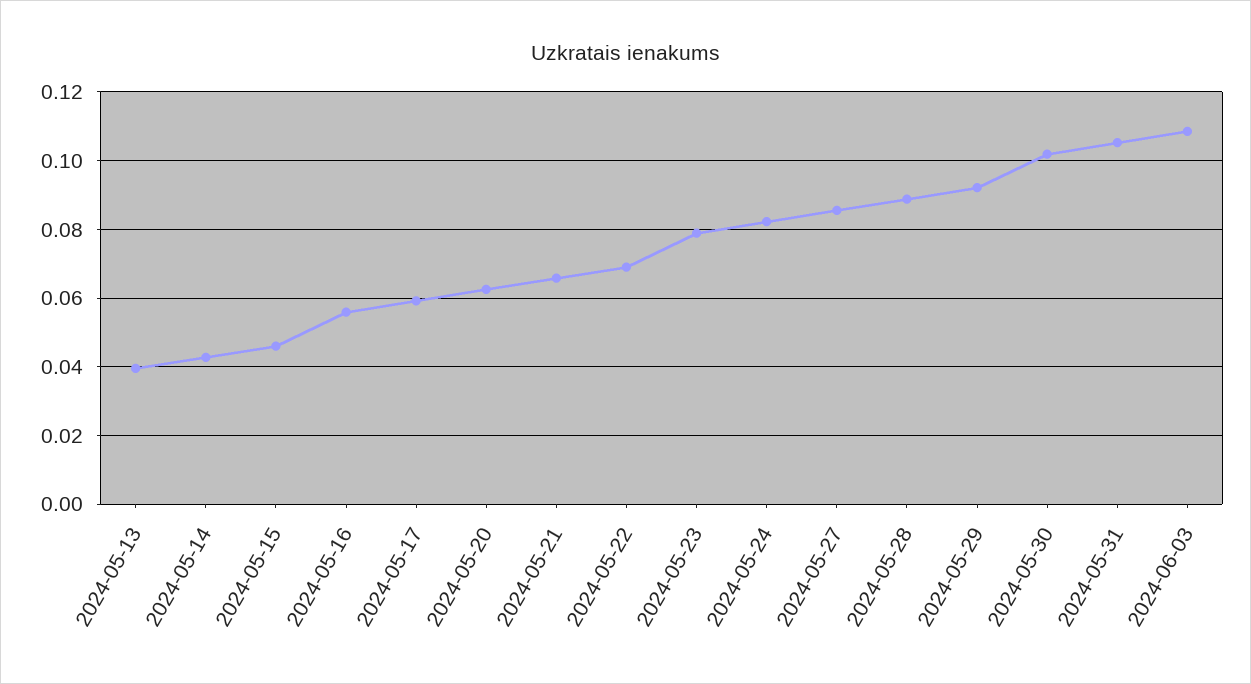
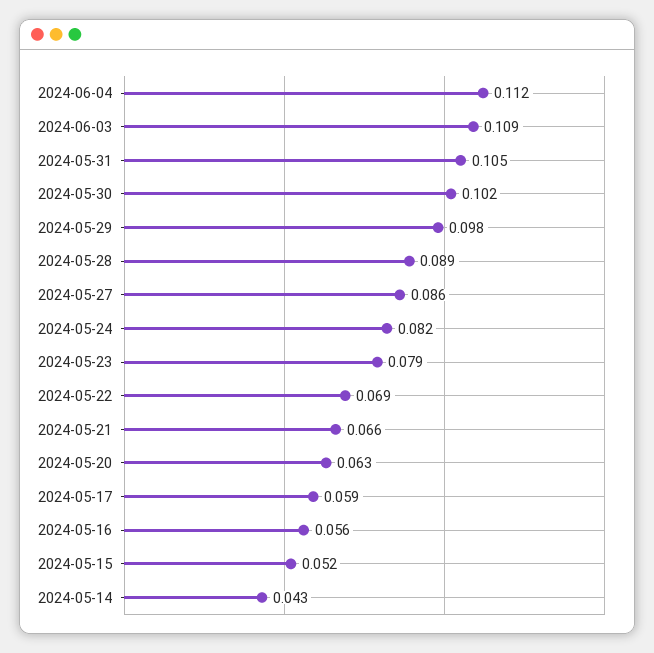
2024-05-13: 0.04 -> none
2024-05-15: 0.046 -> 0.052
2024-05-29: 0.092 -> 0.098
2024-06-04: none -> 0.112

